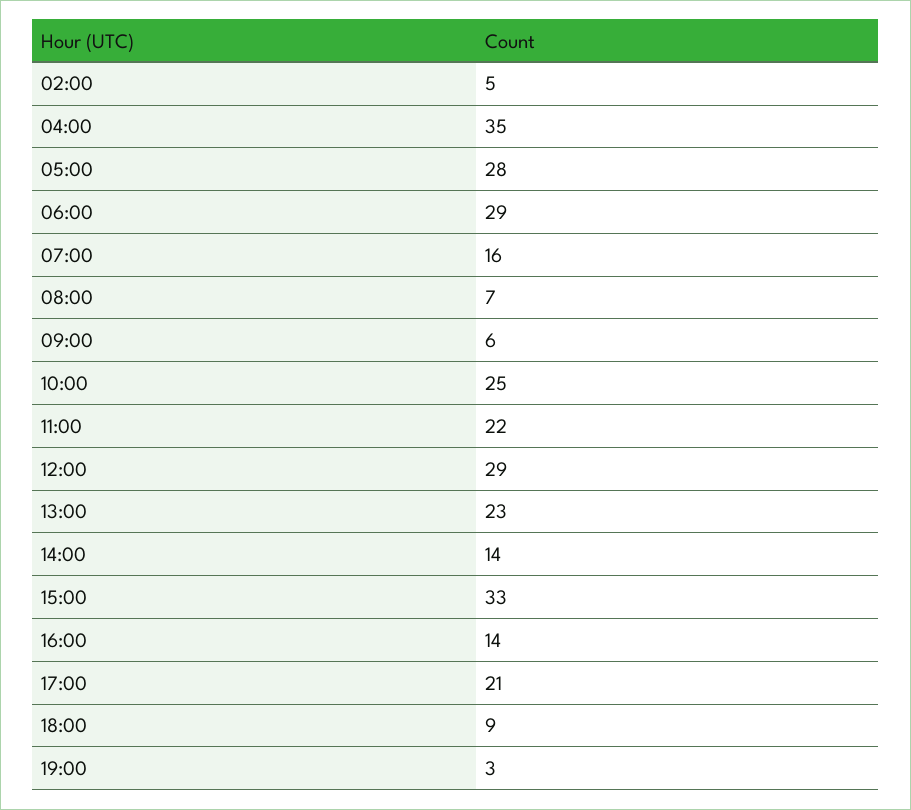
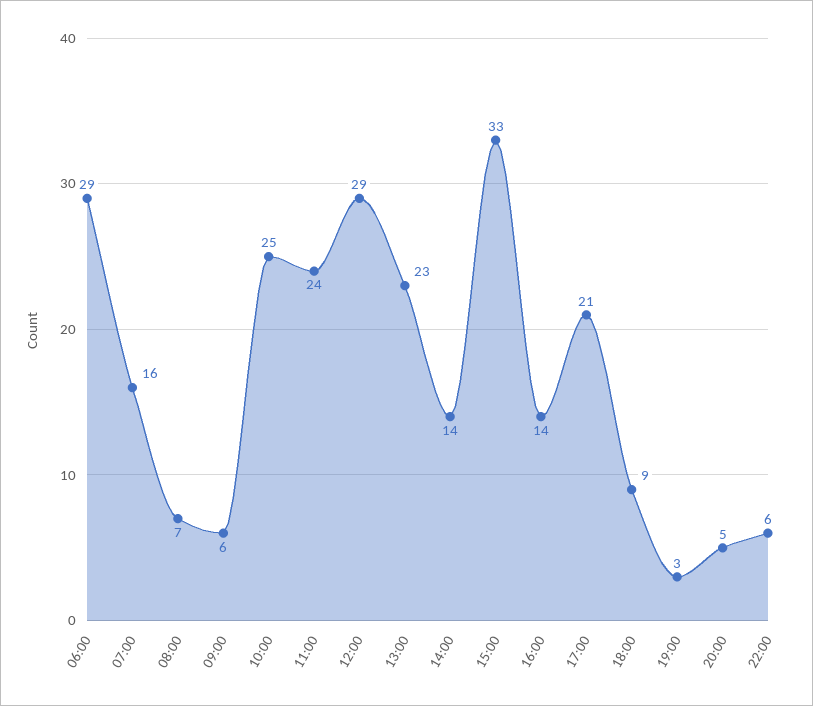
02:00: 5 -> none
04:00: 35 -> none
05:00: 28 -> none
11:00: 22 -> 24
20:00: none -> 5
22:00: none -> 6

